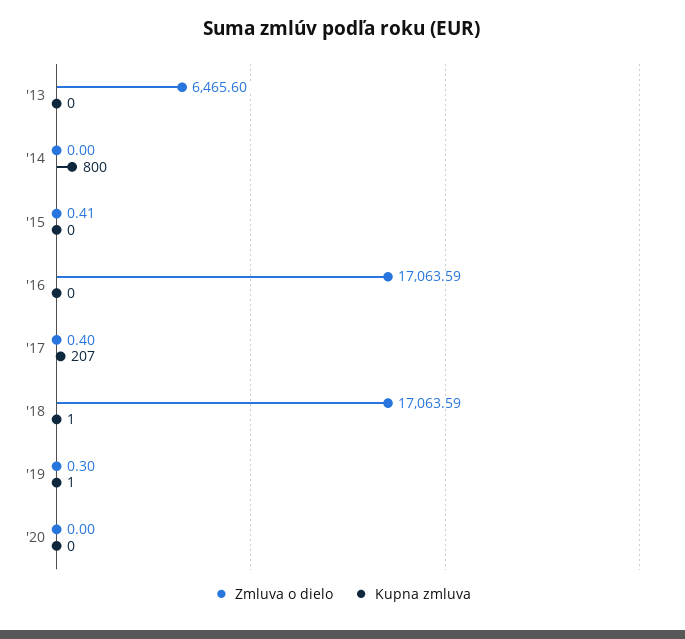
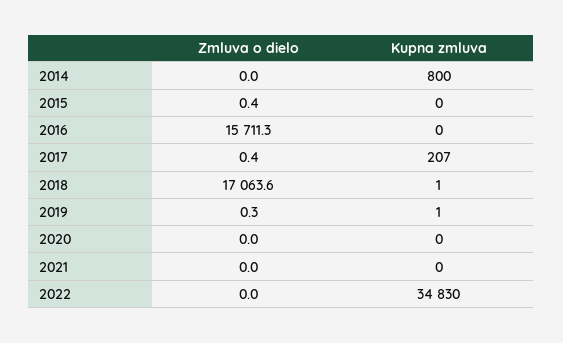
Zmluva o dielo, '13: 6465.6 -> none
Kupna zmluva, '13: 0 -> none
Zmluva o dielo, '16: 17063.59 -> 15711.3
Zmluva o dielo, 2021: none -> 0
Kupna zmluva, 2021: none -> 0
Zmluva o dielo, 2022: none -> 0
Kupna zmluva, 2022: none -> 34830

